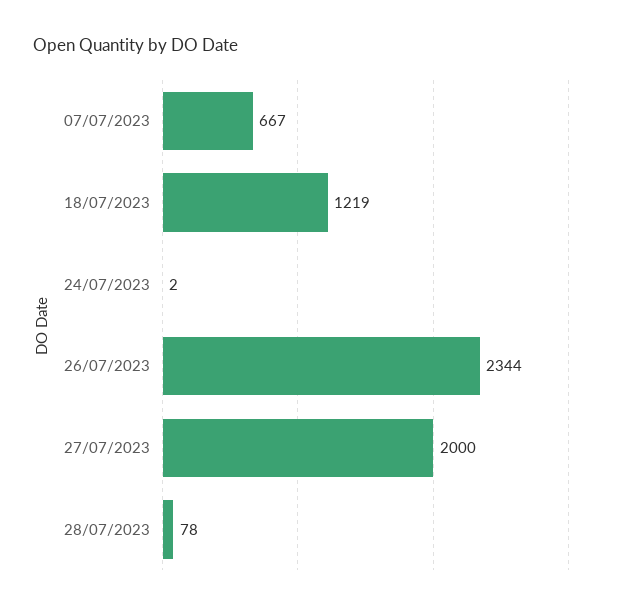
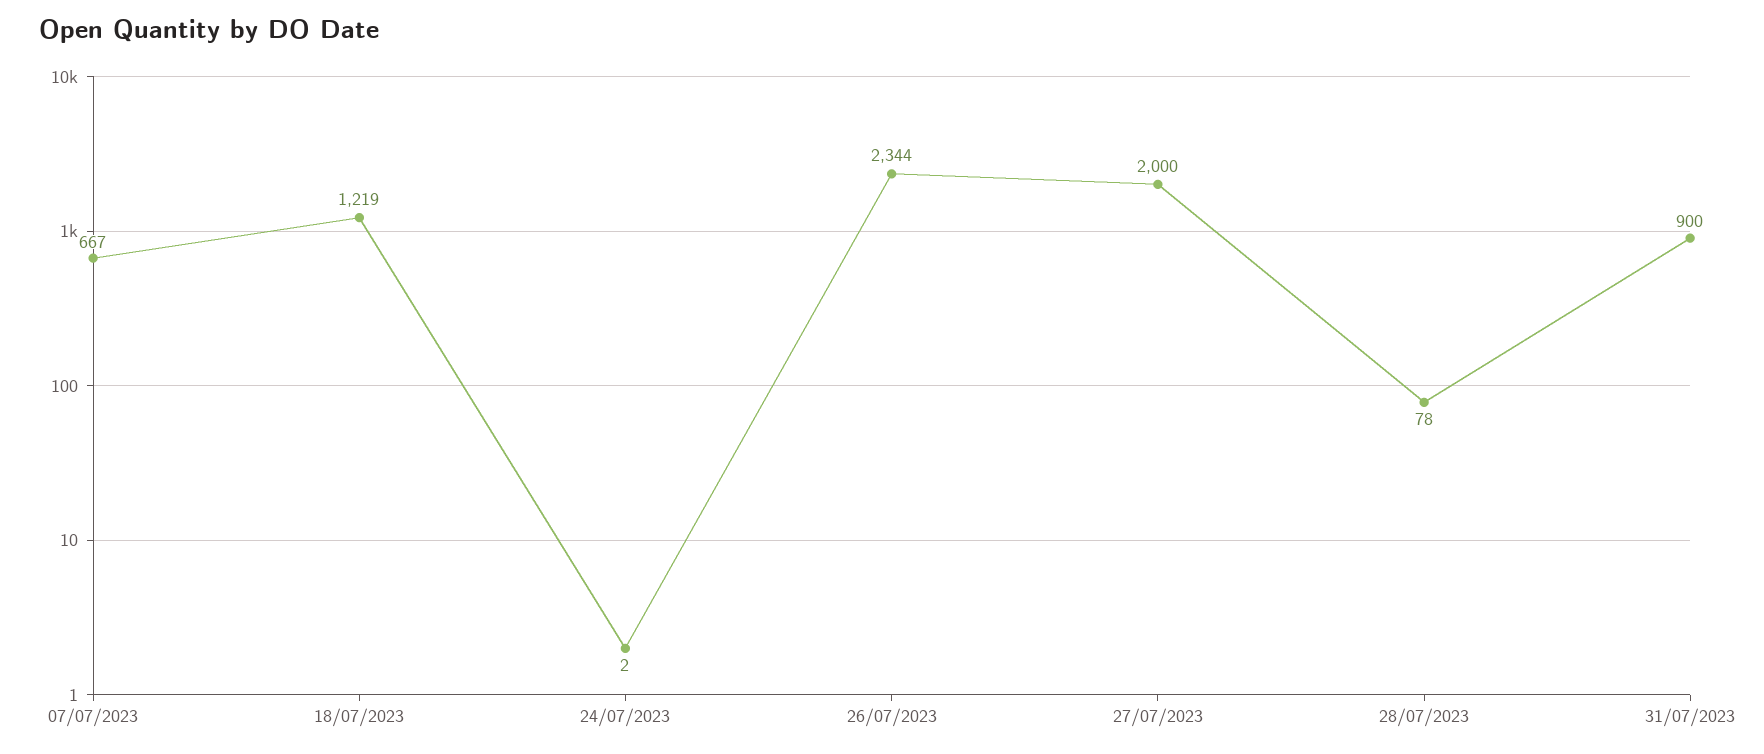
31/07/2023: none -> 900

